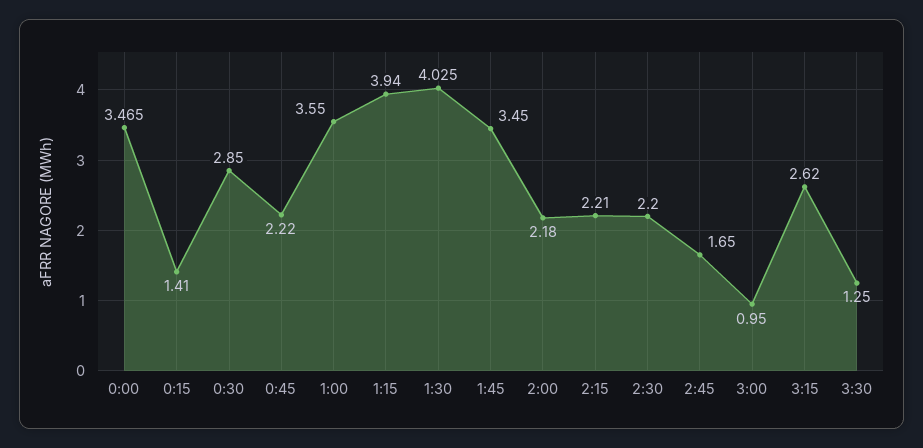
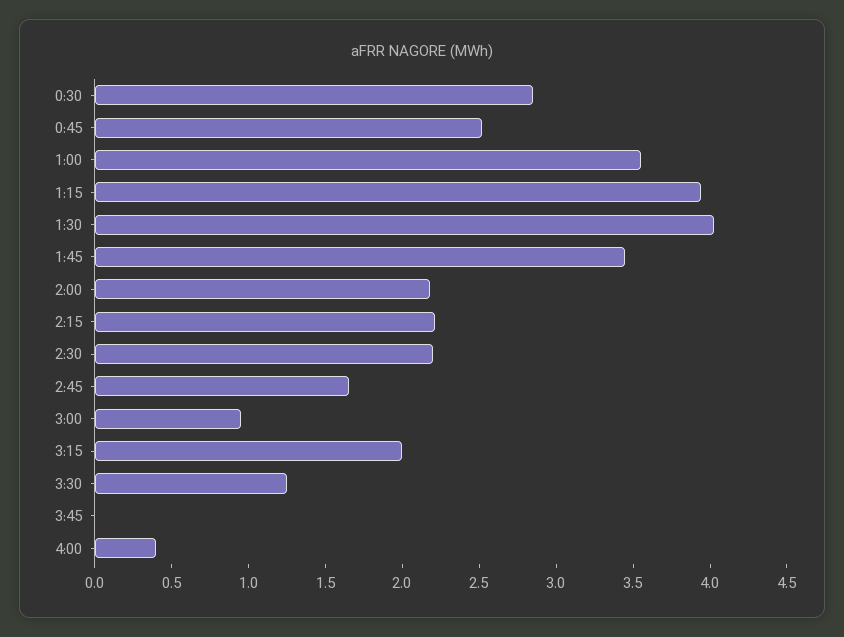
0:00: 3.465 -> none
0:15: 1.41 -> none
0:45: 2.22 -> 2.5
3:15: 2.62 -> 2
3:45: none -> 0
4:00: none -> 0.4

